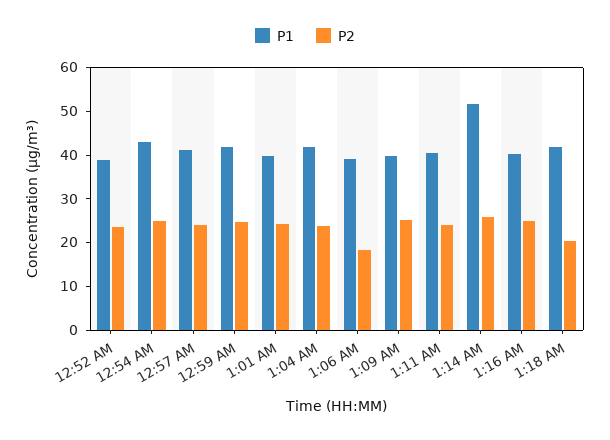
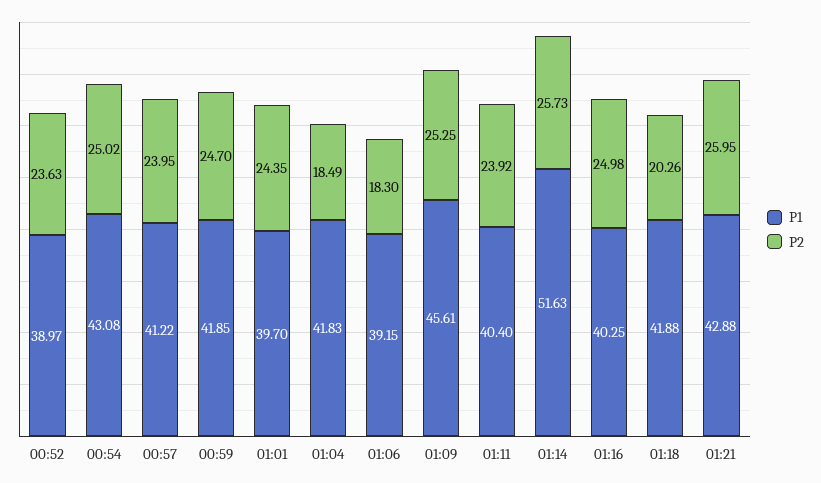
P2, 1:04 AM: 24 -> 18.49
P1, 1:09 AM: 40 -> 45.61
P1, 01:21: none -> 42.88
P2, 01:21: none -> 25.95

